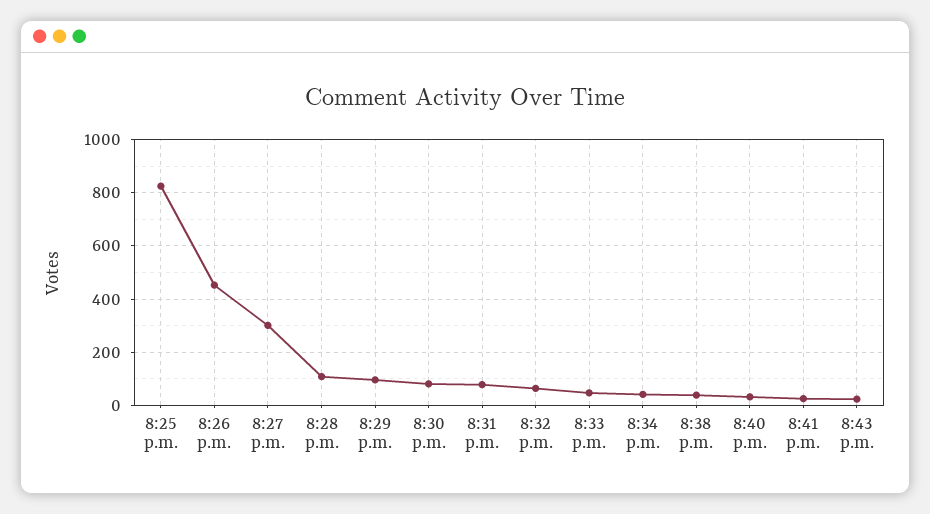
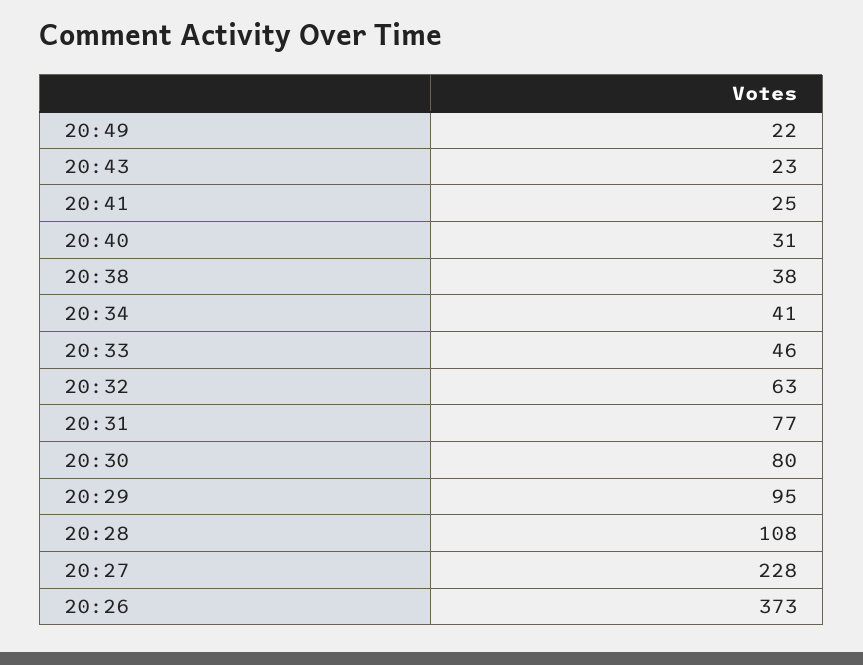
8:25 p.m.: 825 -> none
8:26 p.m.: 450 -> 373
8:27 p.m.: 300 -> 228
20:49: none -> 22

